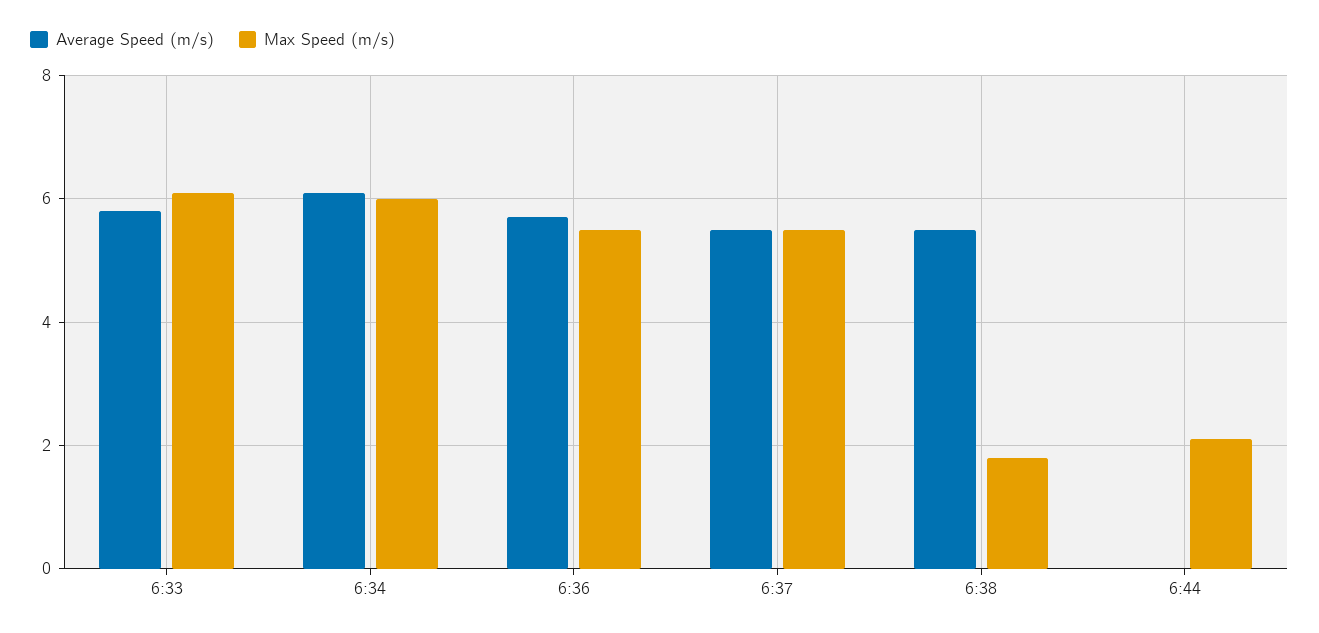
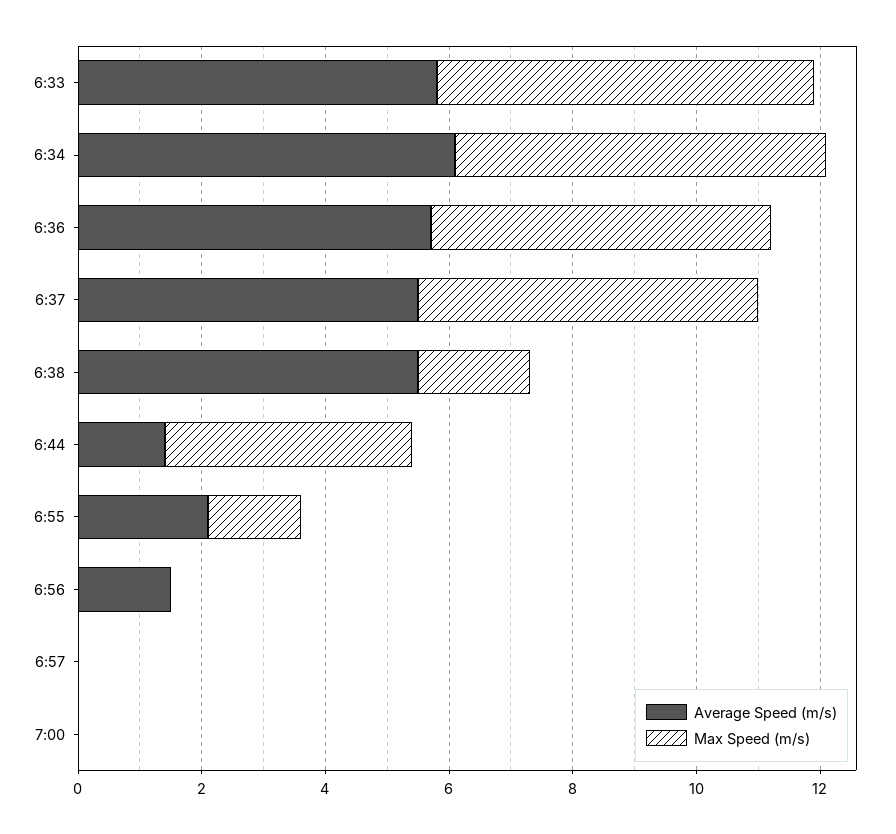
Average Speed (m/s), 6:44: 0 -> 1.5
Max Speed (m/s), 6:44: 2 -> 4
Average Speed (m/s), 6:55: none -> 2
Max Speed (m/s), 6:55: none -> 1.5
Average Speed (m/s), 6:56: none -> 1.5
Max Speed (m/s), 6:56: none -> 0
Average Speed (m/s), 6:57: none -> 0
Max Speed (m/s), 6:57: none -> 0
Average Speed (m/s), 7:00: none -> 0
Max Speed (m/s), 7:00: none -> 0

